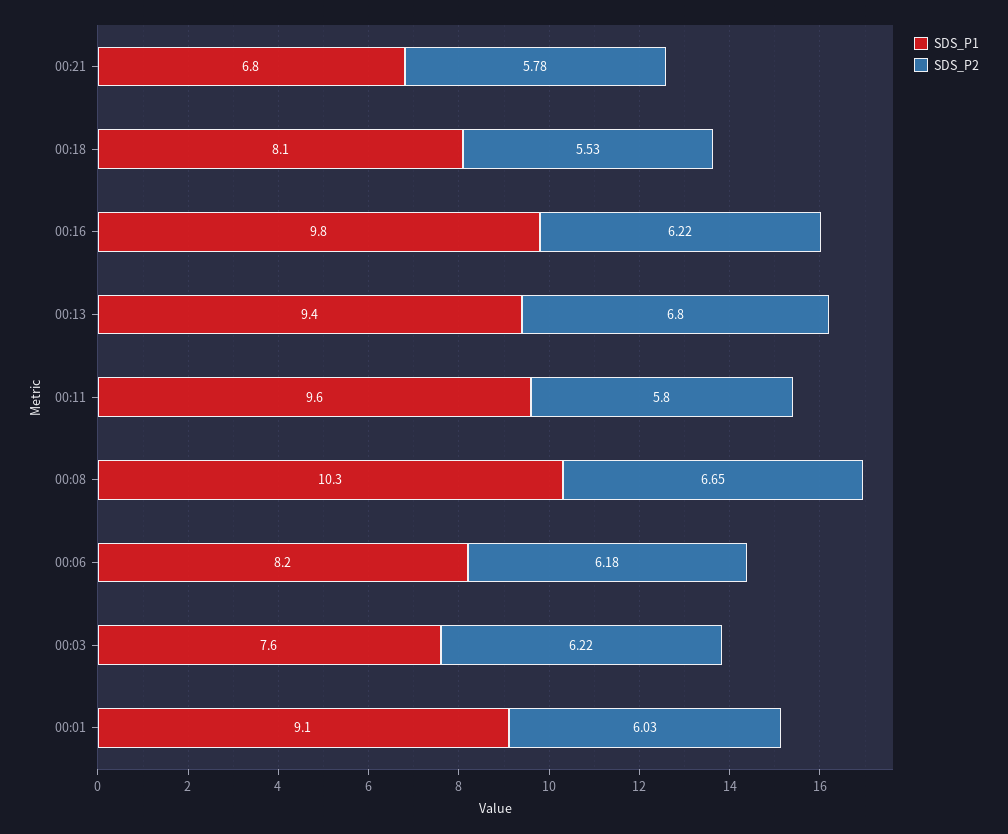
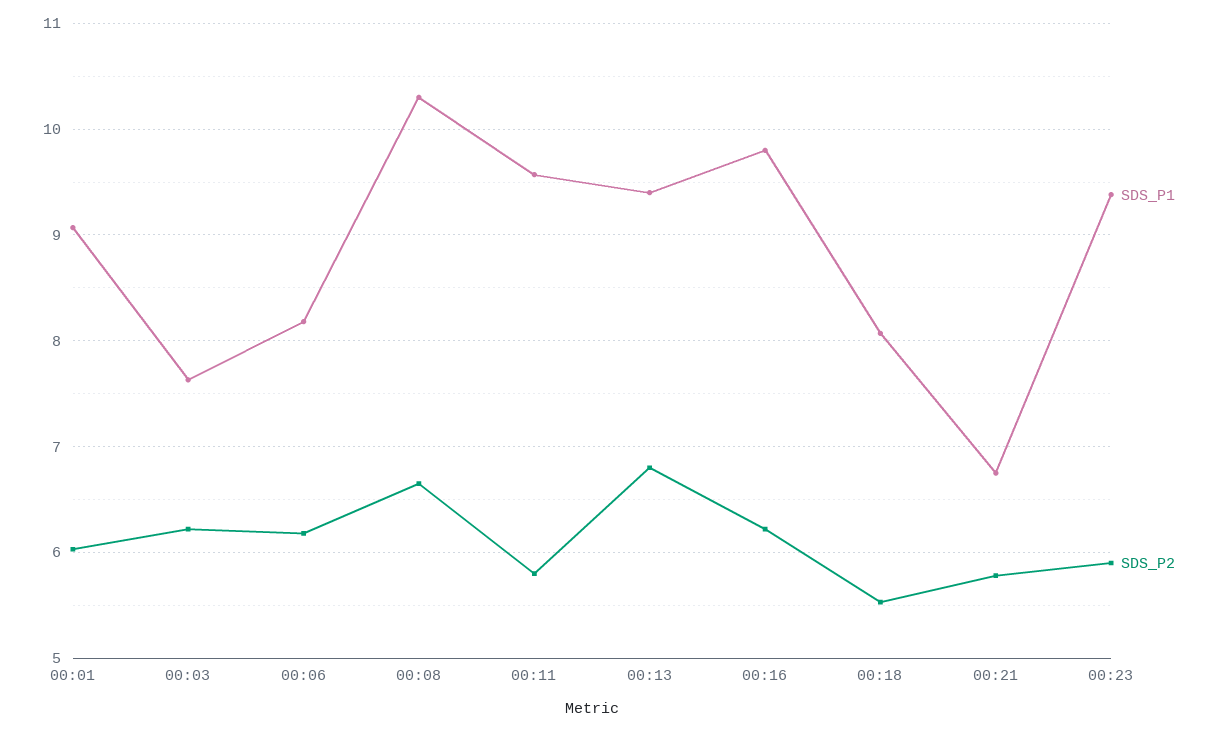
SDS_P1, 00:23: none -> 9.4
SDS_P2, 00:23: none -> 5.9

